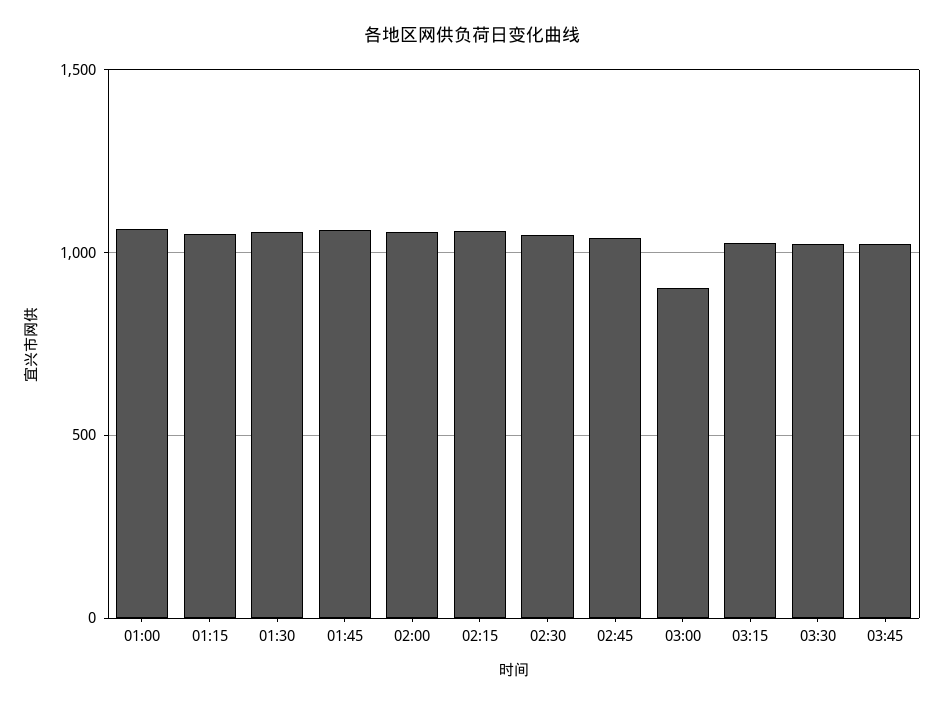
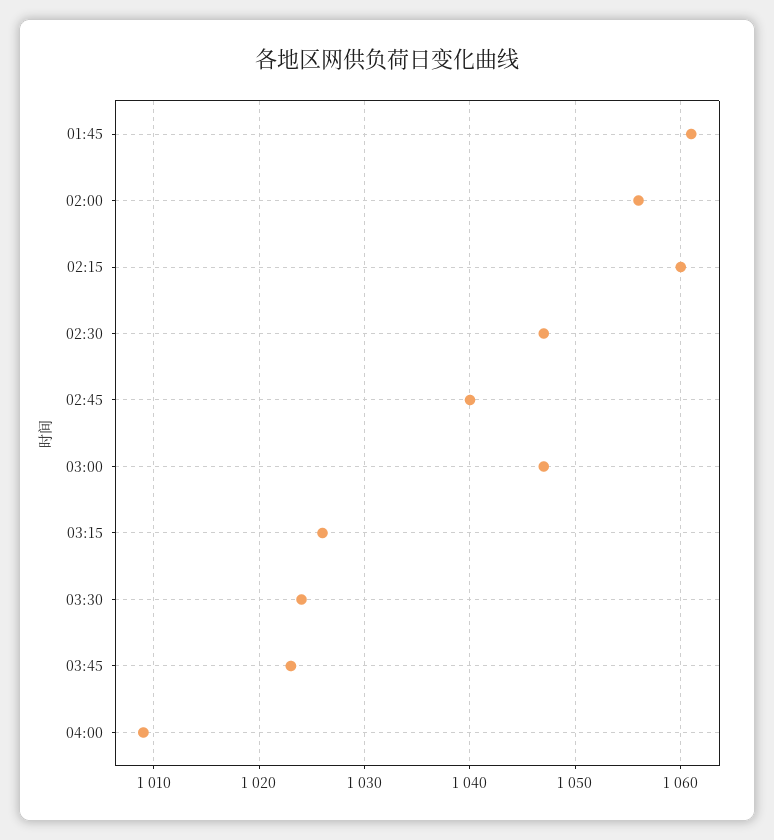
01:00: 1050 -> none
01:15: 1050 -> none
01:30: 1050 -> none
03:00: 900 -> 1047
04:00: none -> 1009

